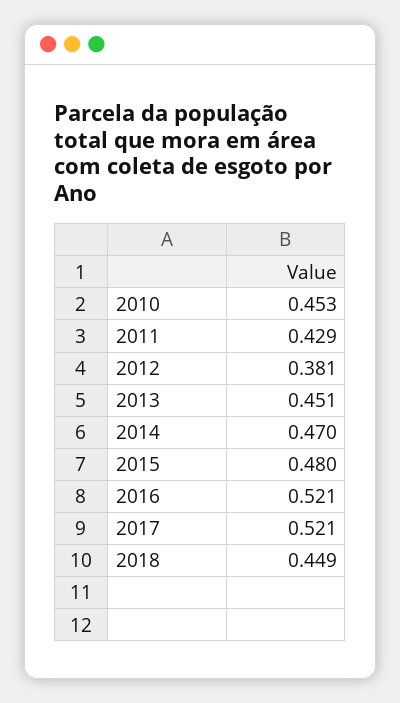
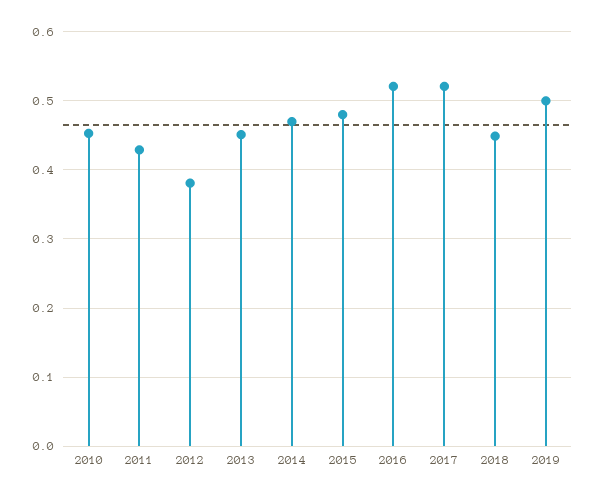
2019: none -> 0.5

